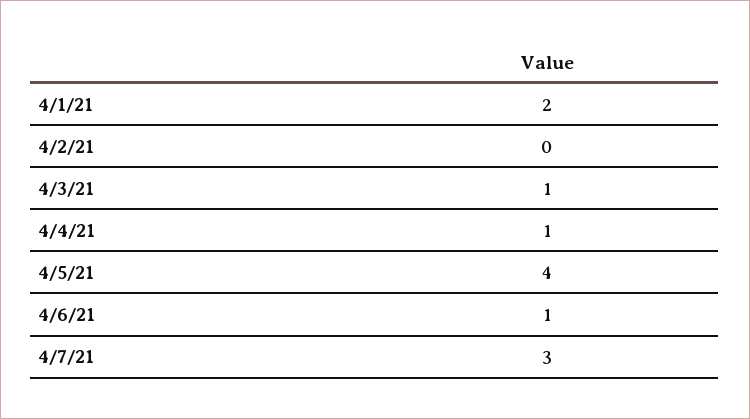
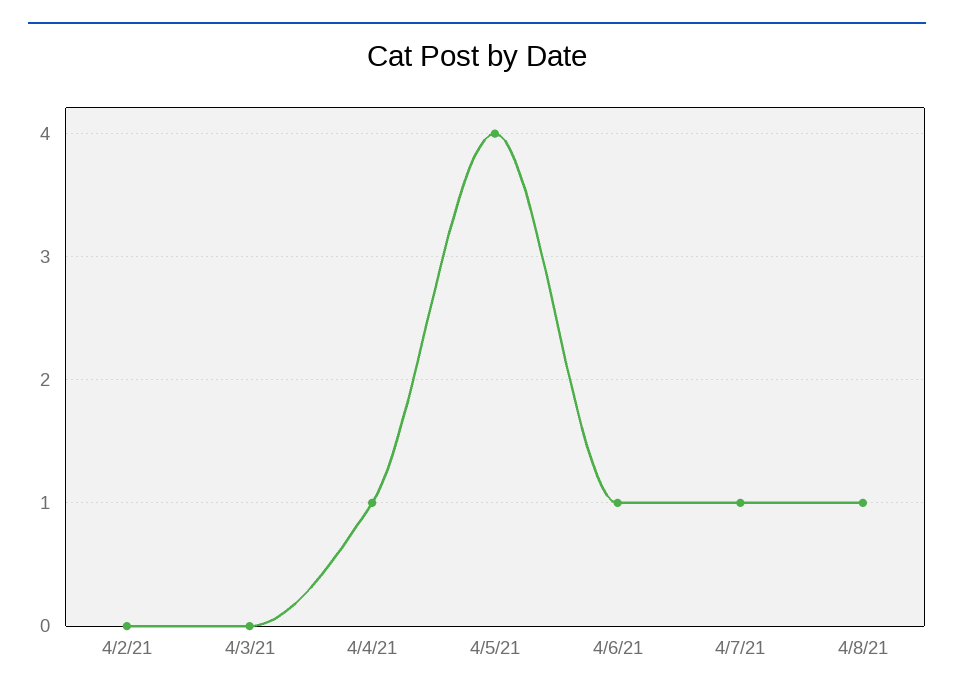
4/1/21: 2 -> none
4/3/21: 1 -> 0
4/7/21: 3 -> 1
4/8/21: none -> 1

